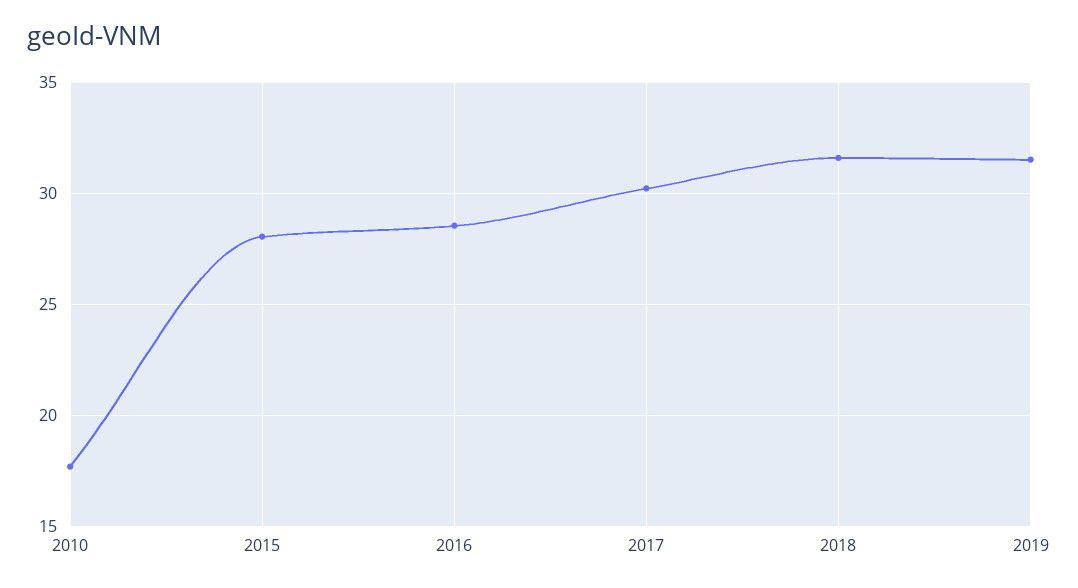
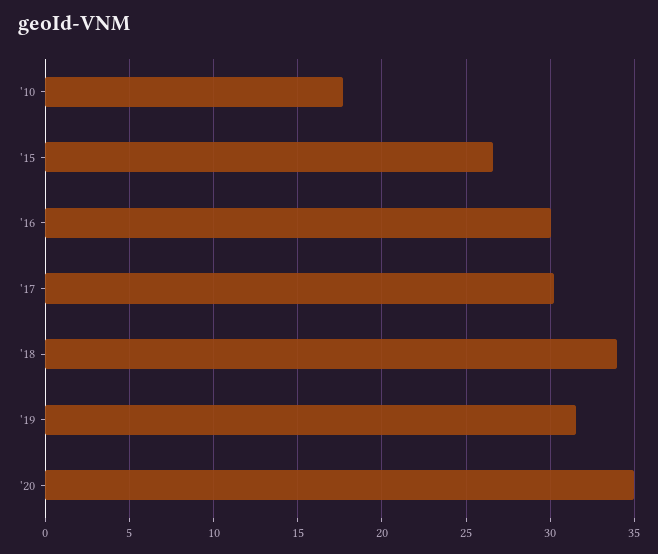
2015: 28 -> 26.5
2016: 28.5 -> 30
2018: 31.5 -> 34
'20: none -> 35

